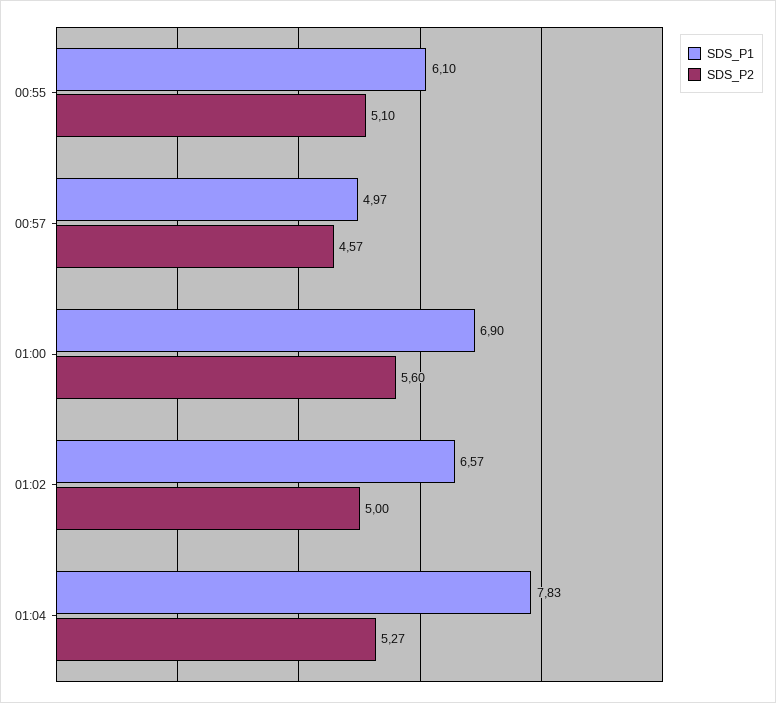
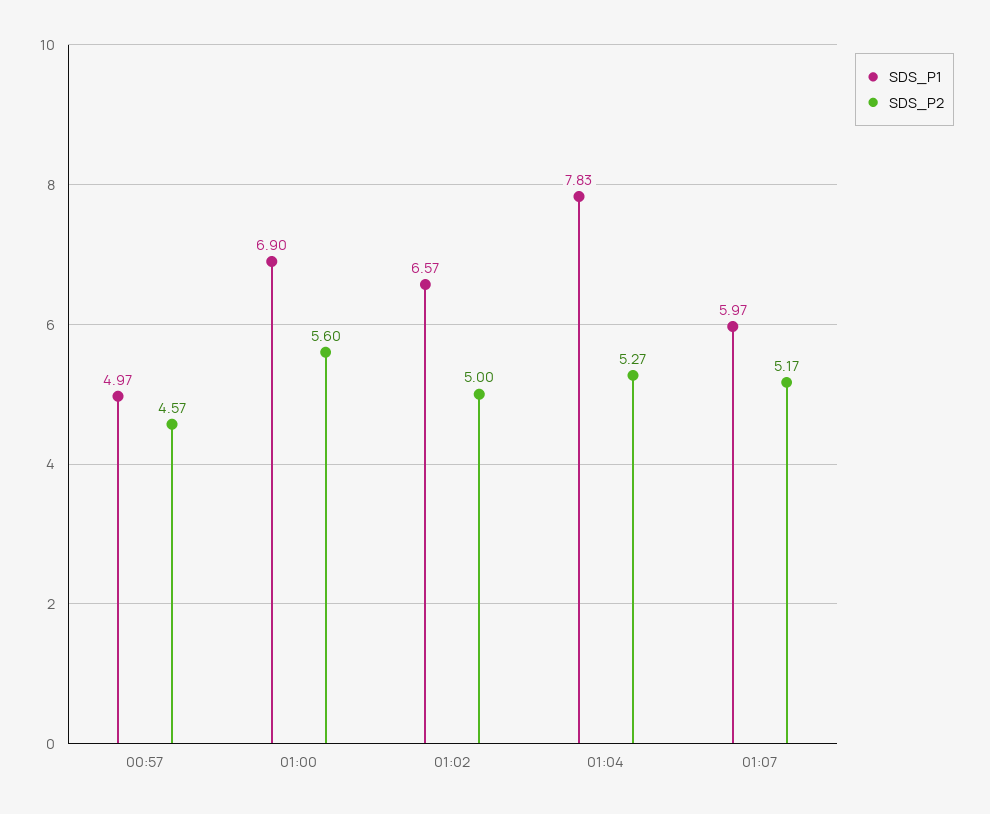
SDS_P1, 00:55: 6.1 -> none
SDS_P2, 00:55: 5.1 -> none
SDS_P1, 01:07: none -> 5.97
SDS_P2, 01:07: none -> 5.17

